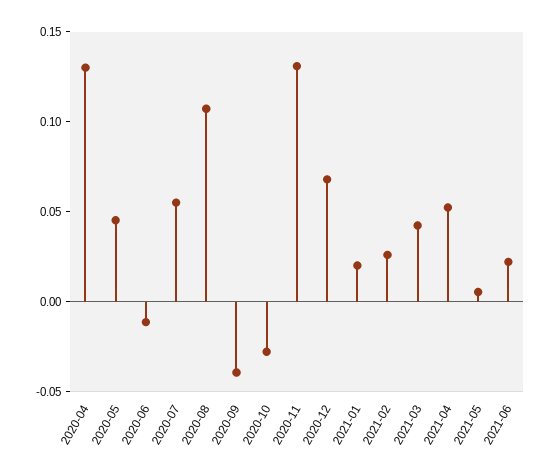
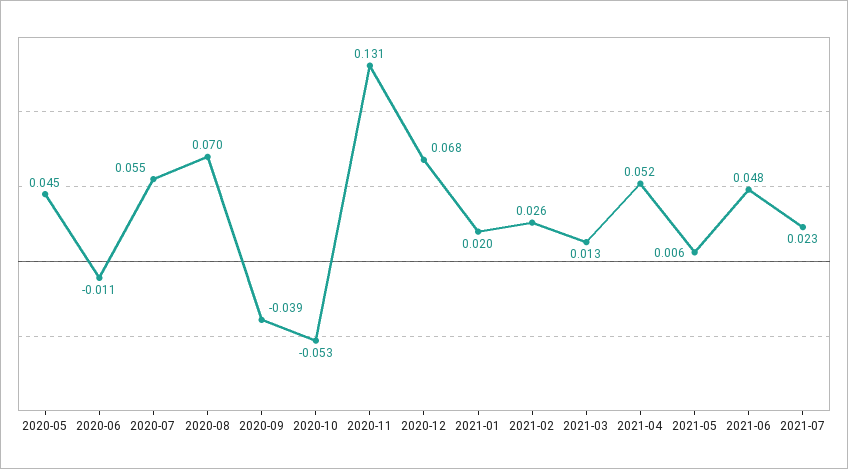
2020-04: 0.13 -> none
2020-08: 0.11 -> 0.07
2020-10: -0.03 -> -0.053
2021-03: 0.04 -> 0.013
2021-06: 0.02 -> 0.048
2021-07: none -> 0.023

